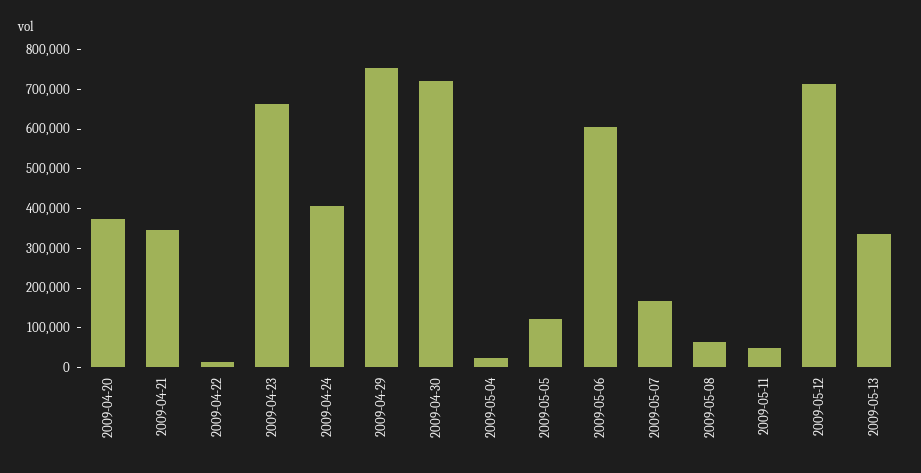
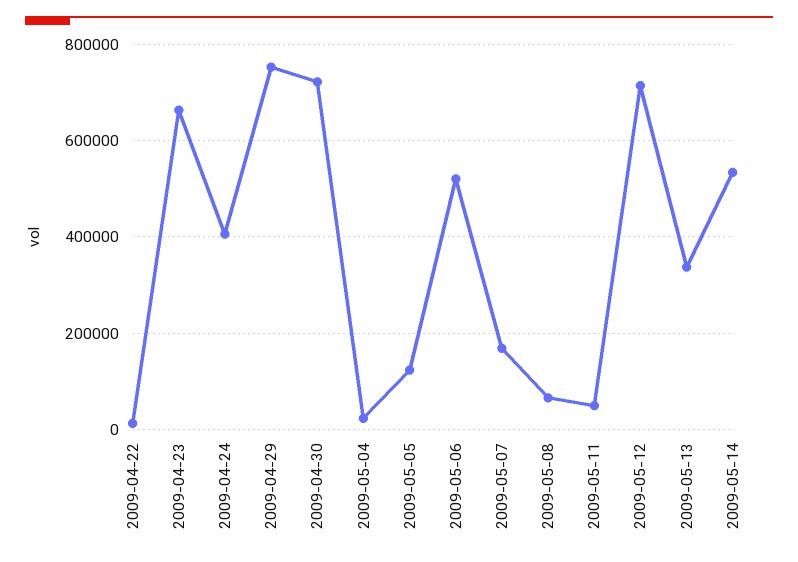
2009-04-20: 375000 -> none
2009-04-21: 350000 -> none
2009-05-06: 600000 -> 520000
2009-05-14: none -> 540000

